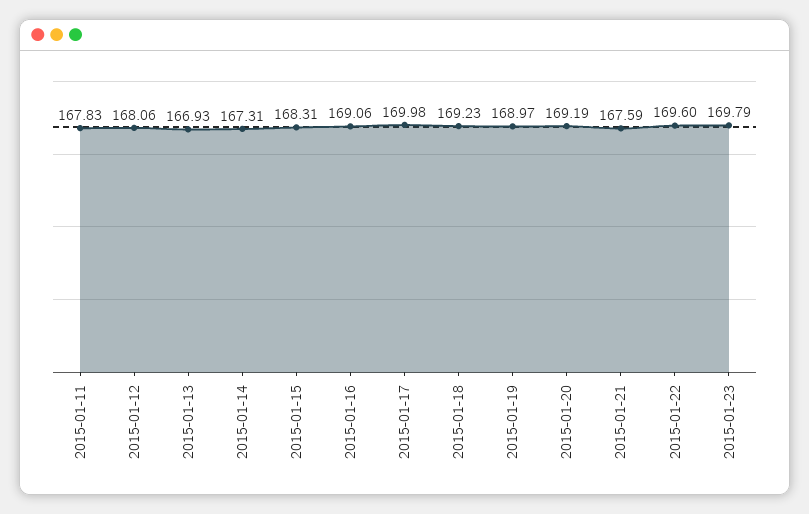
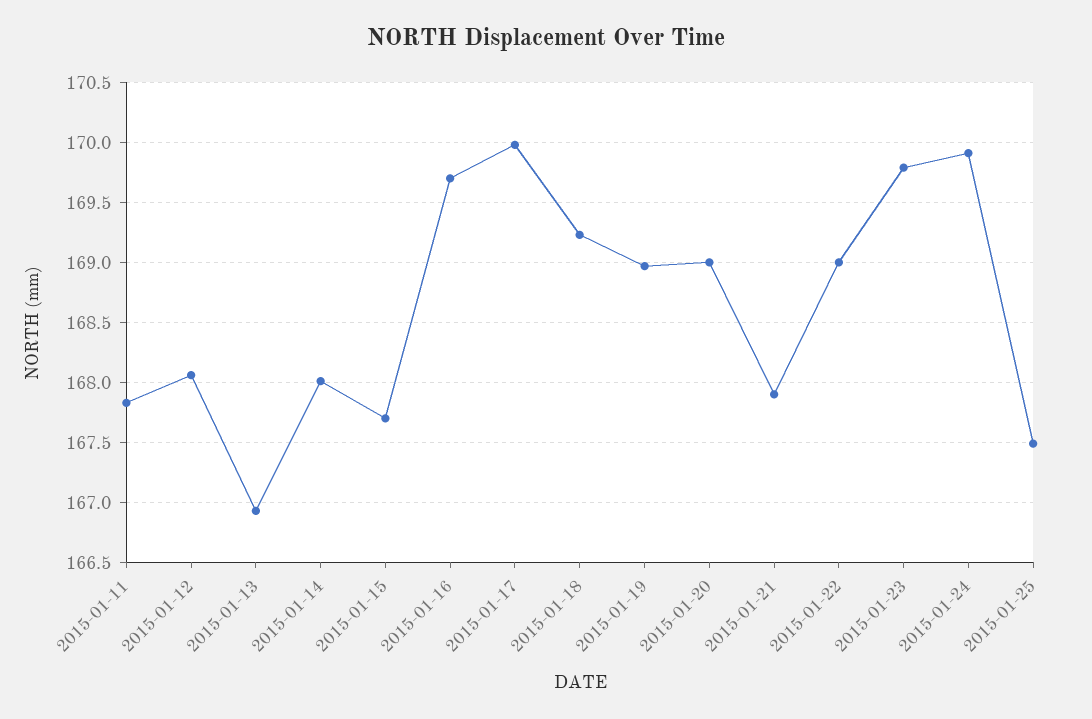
2015-01-14: 167.31 -> 168
2015-01-15: 168.31 -> 167.7
2015-01-16: 169.06 -> 169.7
2015-01-20: 169.19 -> 169
2015-01-21: 167.59 -> 167.9
2015-01-22: 169.6 -> 169
2015-01-24: none -> 169.9
2015-01-25: none -> 167.5

